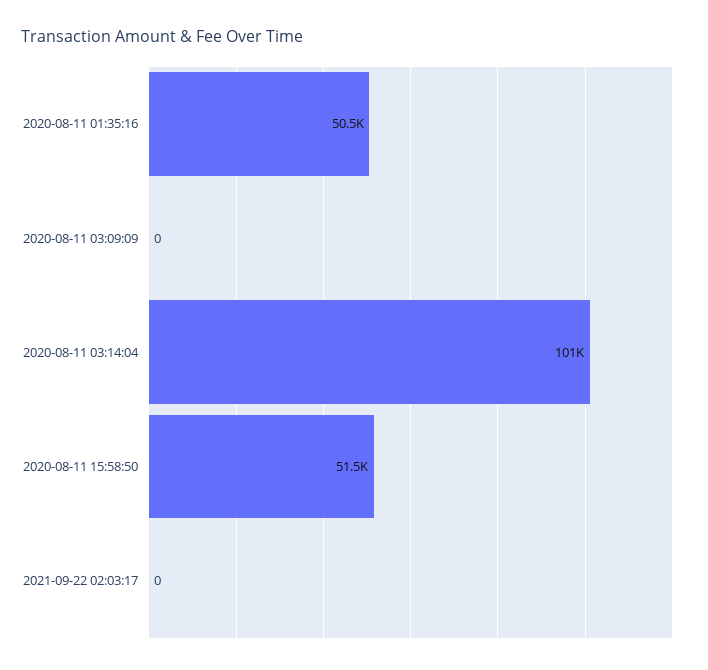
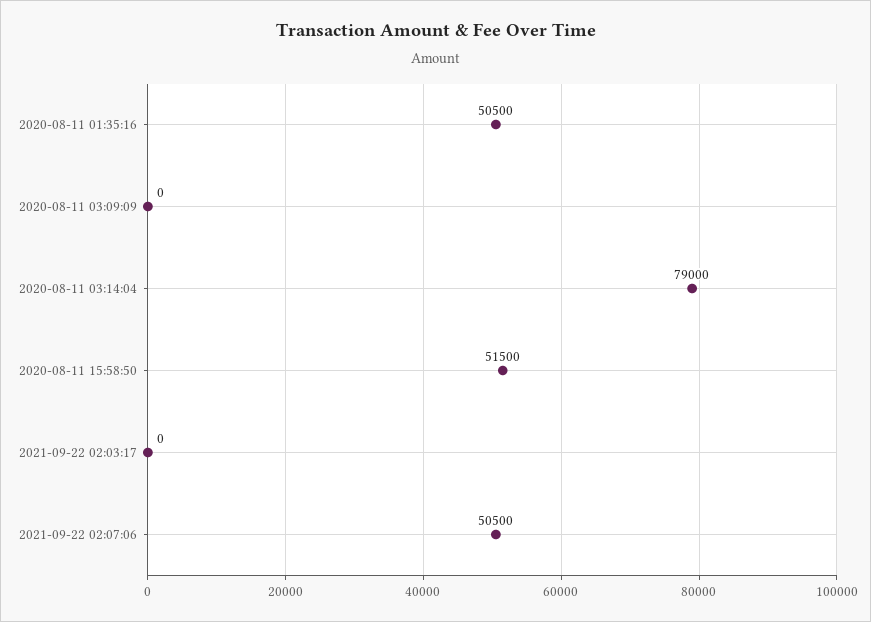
2020-08-11 03:14:04: 101000 -> 79000
2021-09-22 02:07:06: none -> 50500

